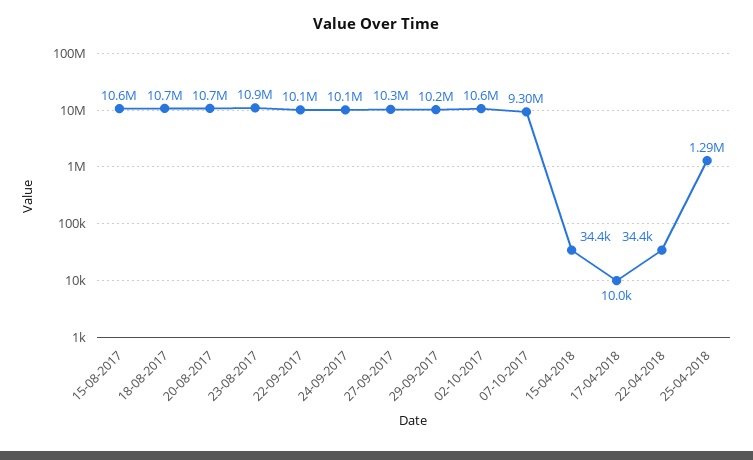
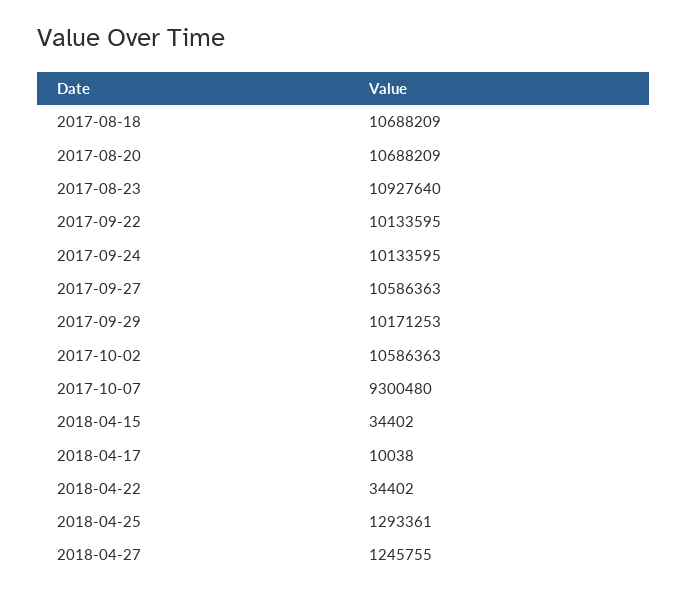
15-08-2017: 10600000 -> none
27-09-2017: 10300000 -> 10586363
2018-04-27: none -> 1245755

